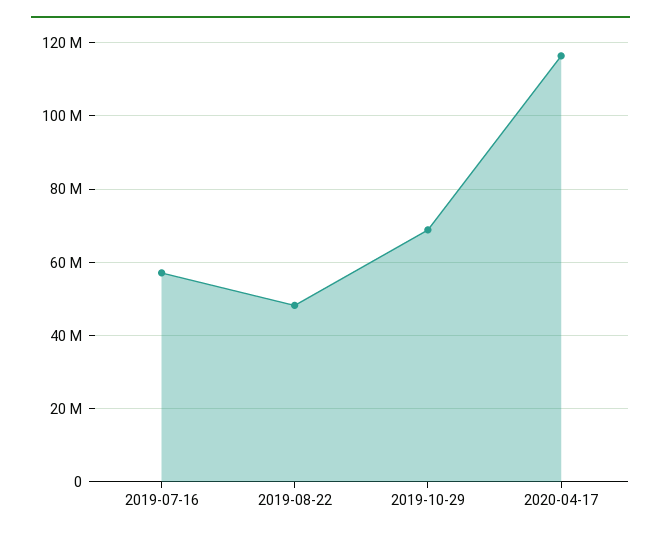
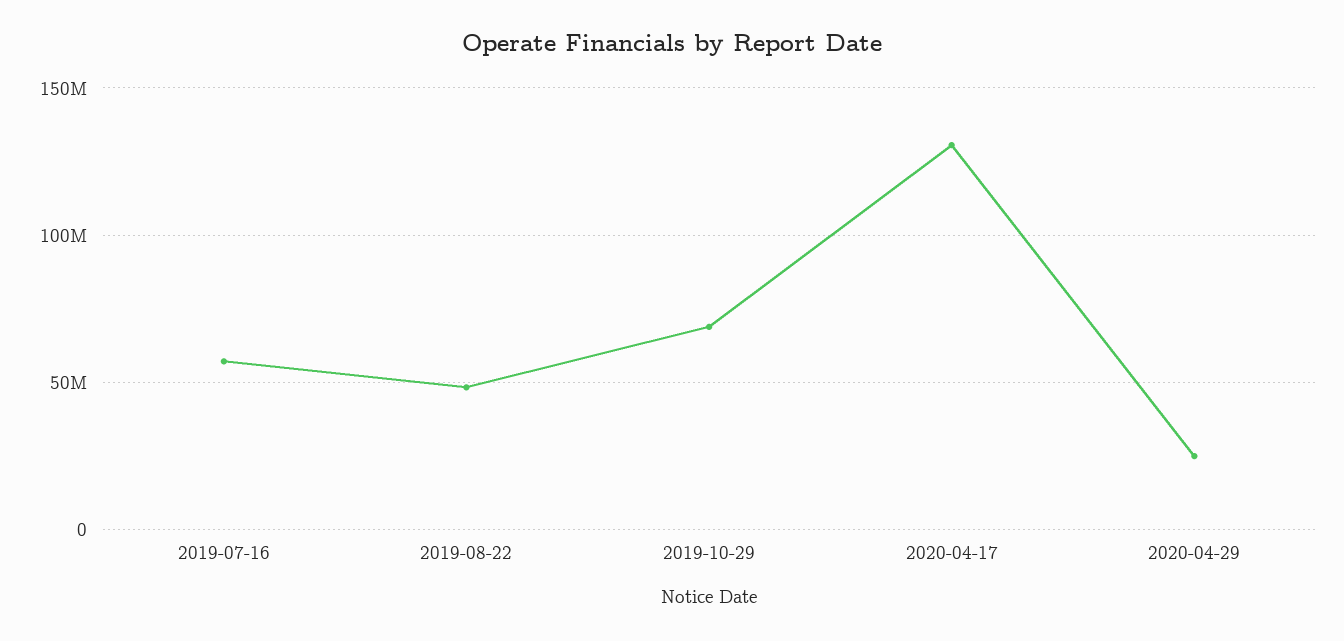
2020-04-17: 116000000 -> 130000000
2020-04-29: none -> 25000000

